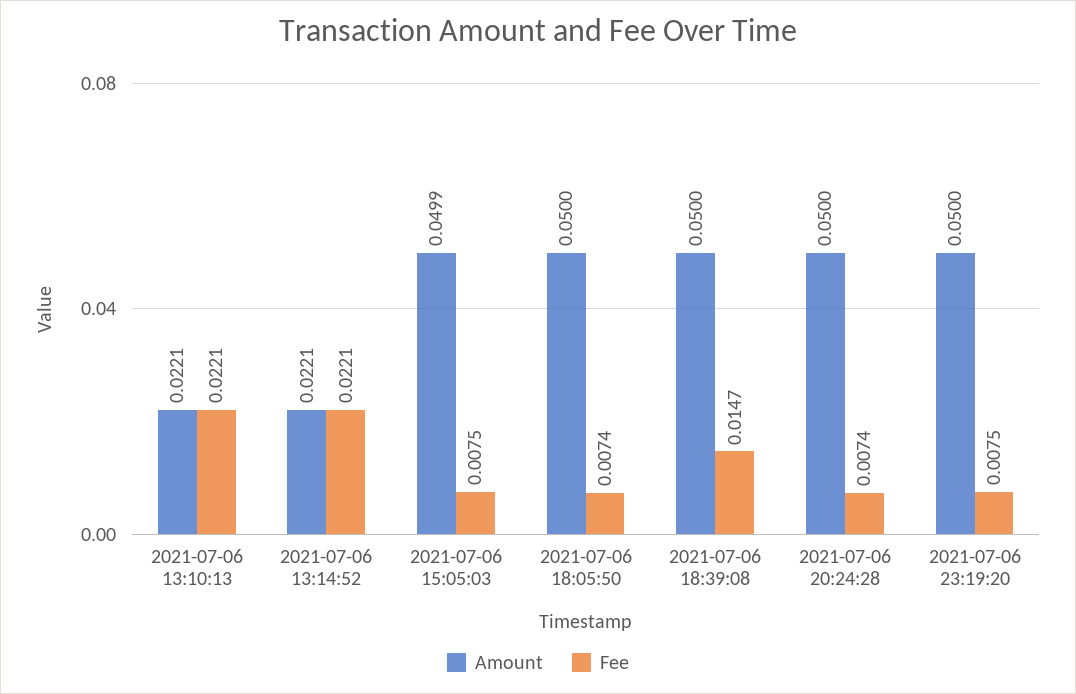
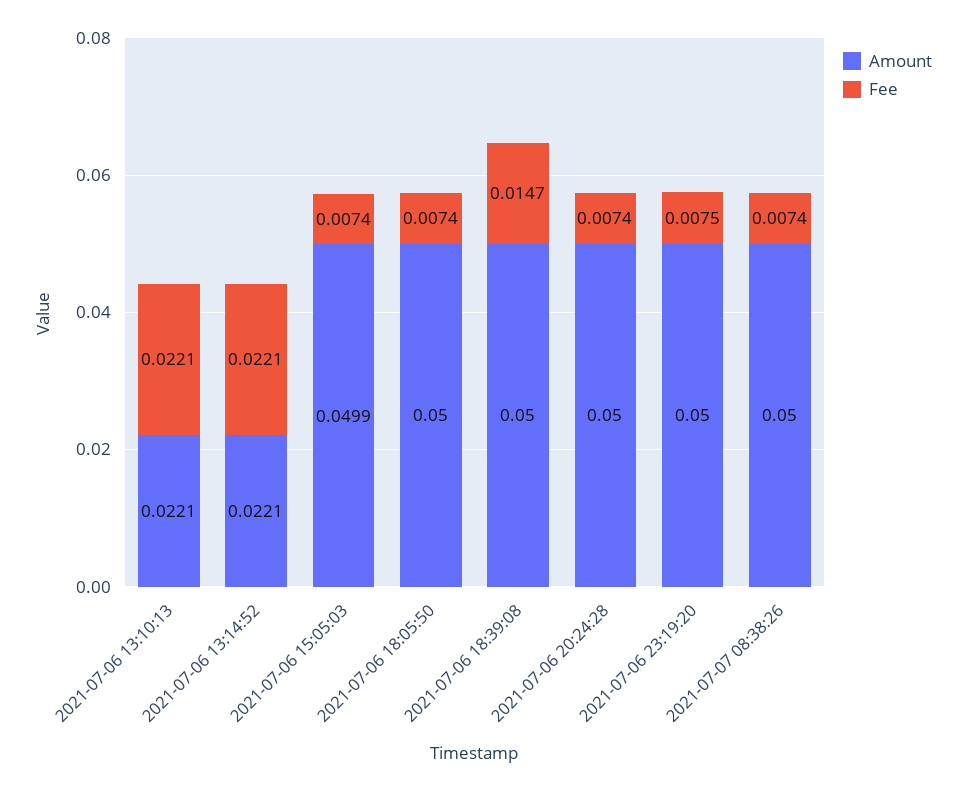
Fee, 2021-07-06 15:05:03: 0.0075 -> 0.0074
Amount, 2021-07-07 08:38:26: none -> 0.05
Fee, 2021-07-07 08:38:26: none -> 0.0074

